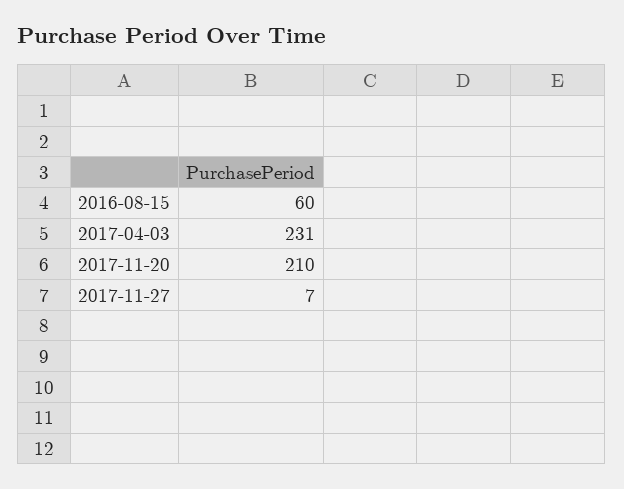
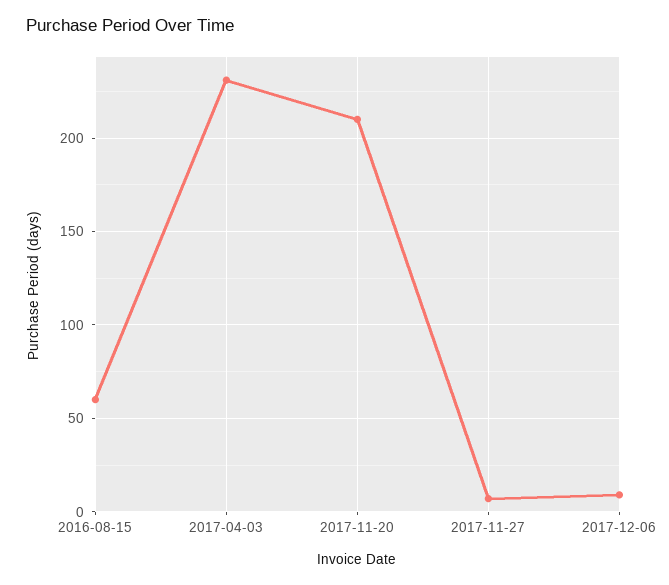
2017-12-06: none -> 10

